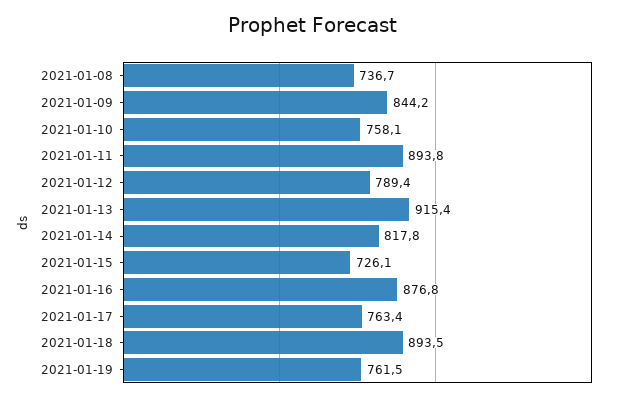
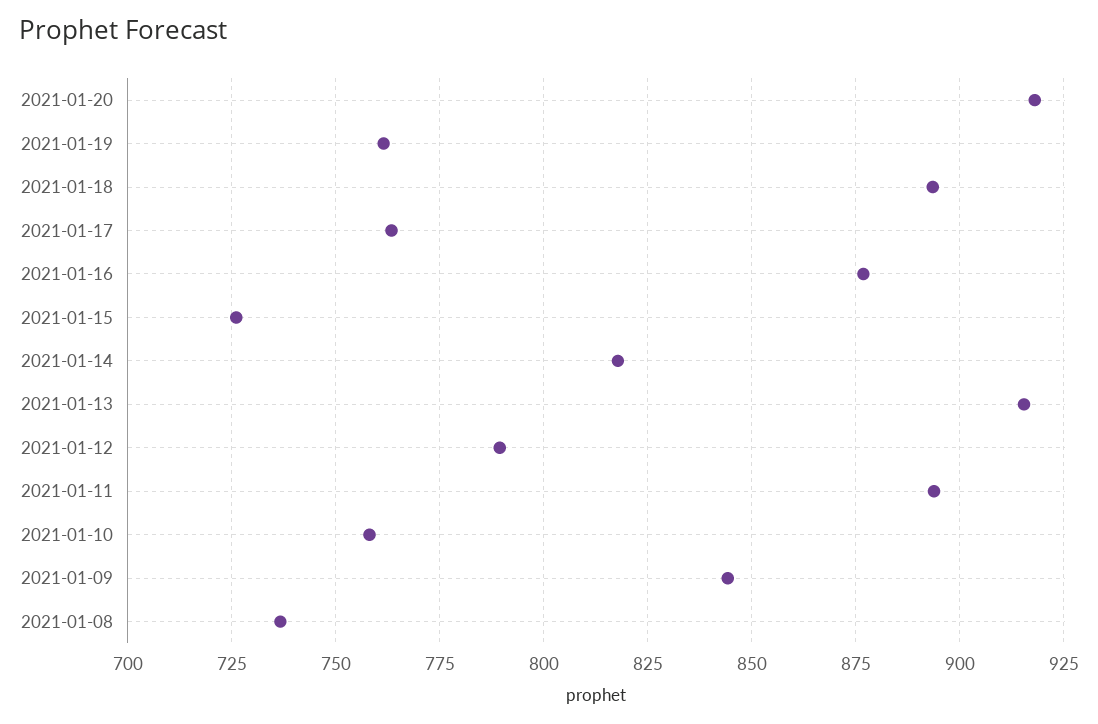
2021-01-20: none -> 917.5

